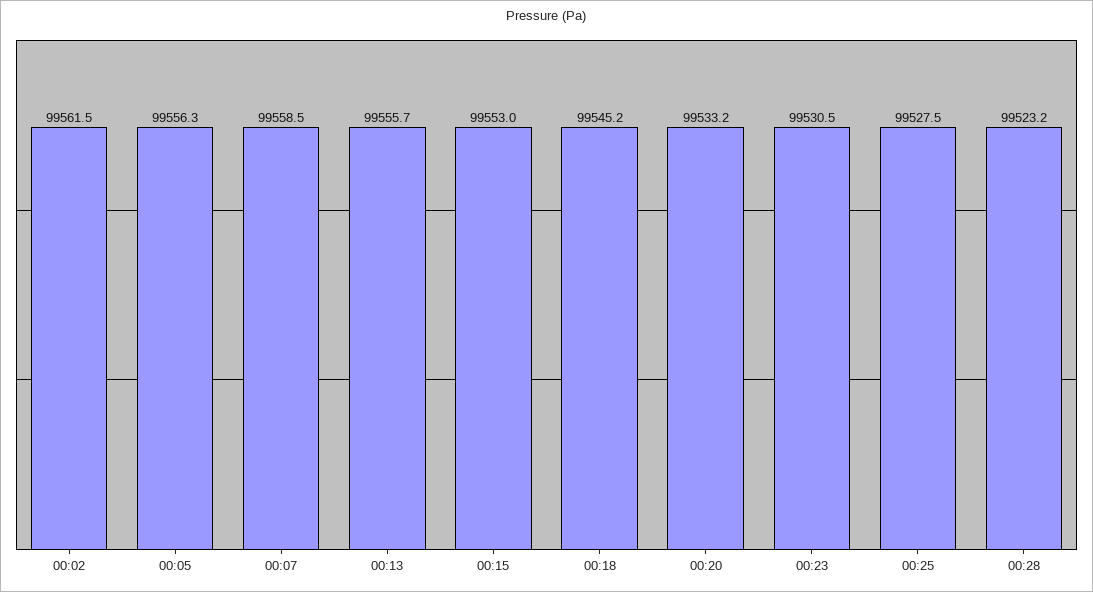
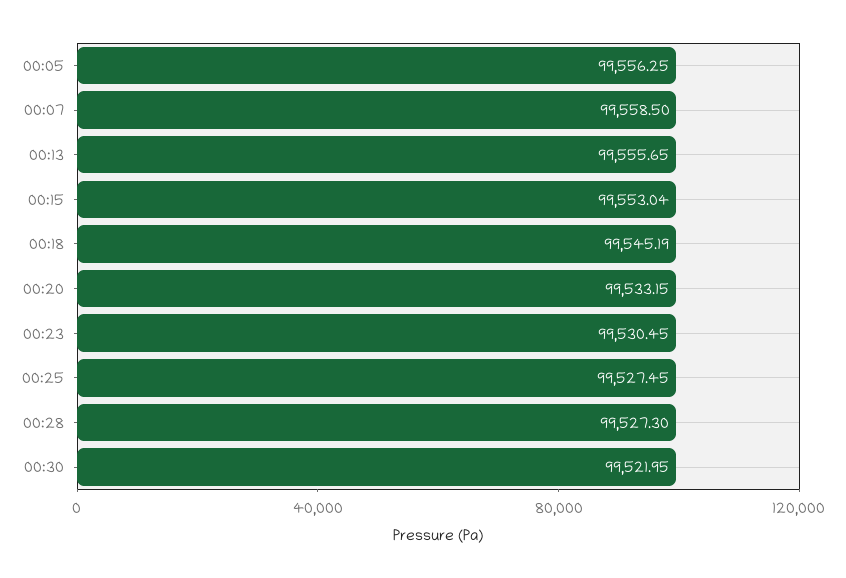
00:02: 99561.5 -> none
00:28: 99523.2 -> 99527.3
00:30: none -> 99521.95

